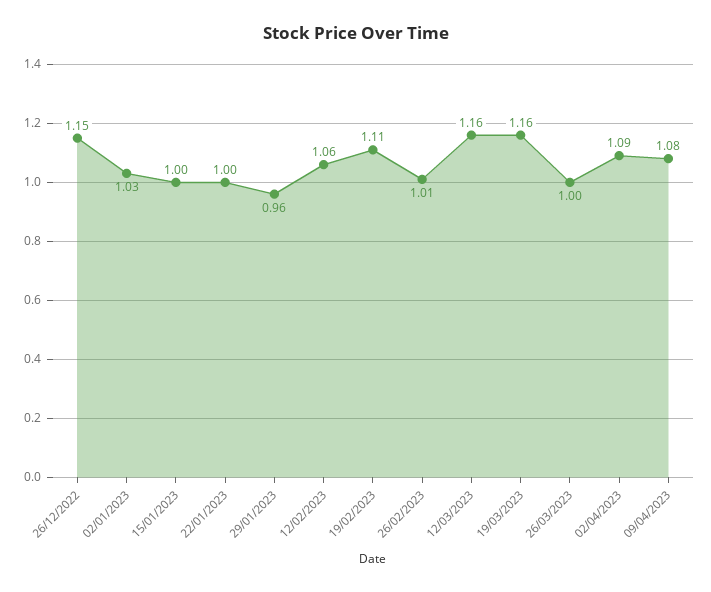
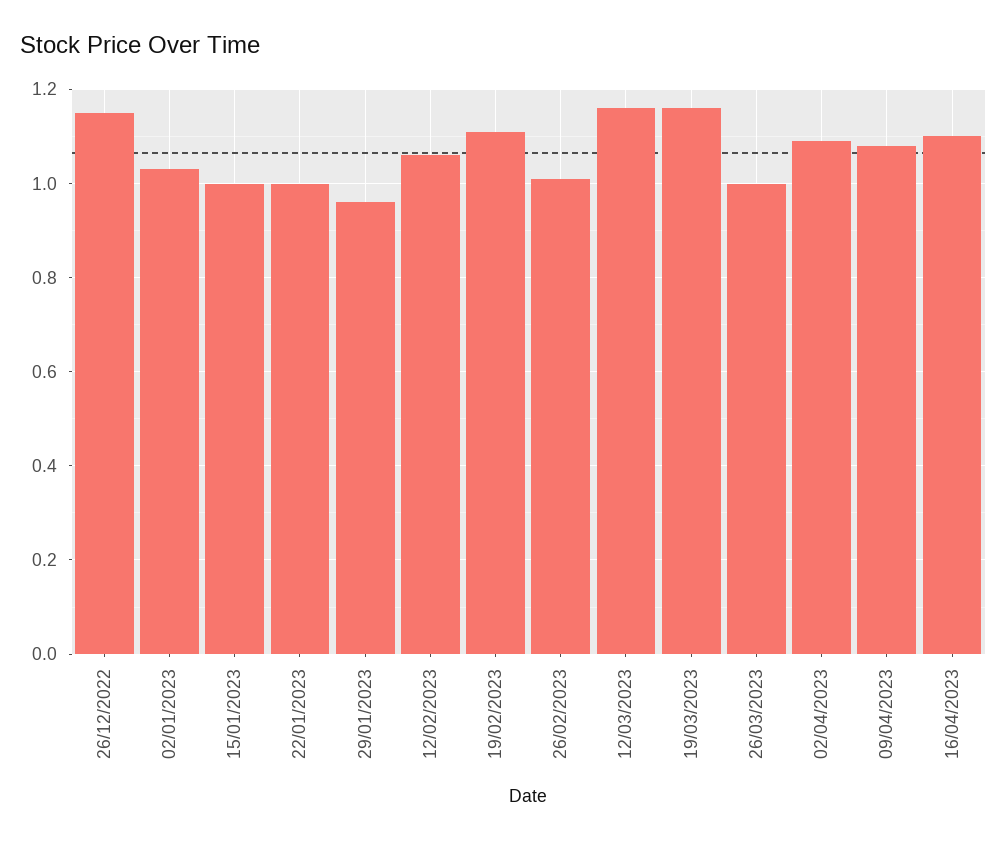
16/04/2023: none -> 1.1

